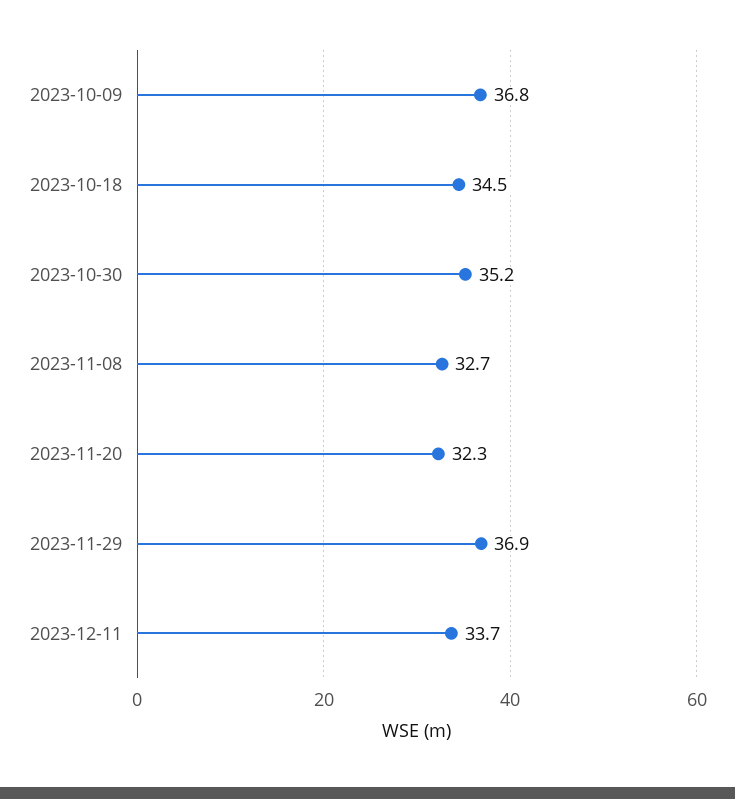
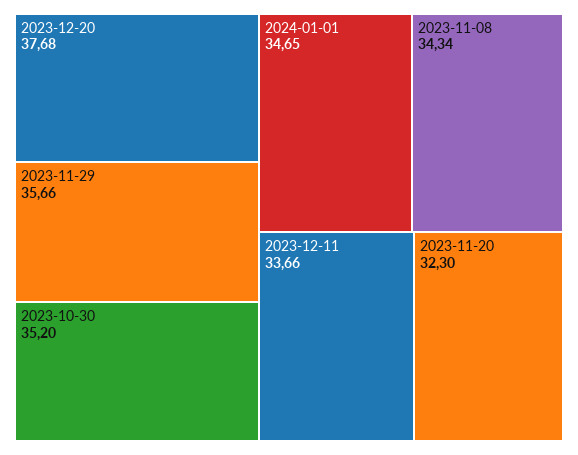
2023-10-09: 36.8 -> none
2023-10-18: 34.5 -> none
2023-11-08: 32.7 -> 34.34
2023-11-29: 36.9 -> 35.66
2023-12-20: none -> 37.68
2024-01-01: none -> 34.65

